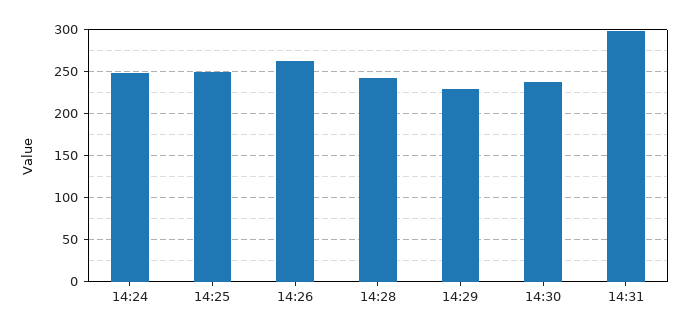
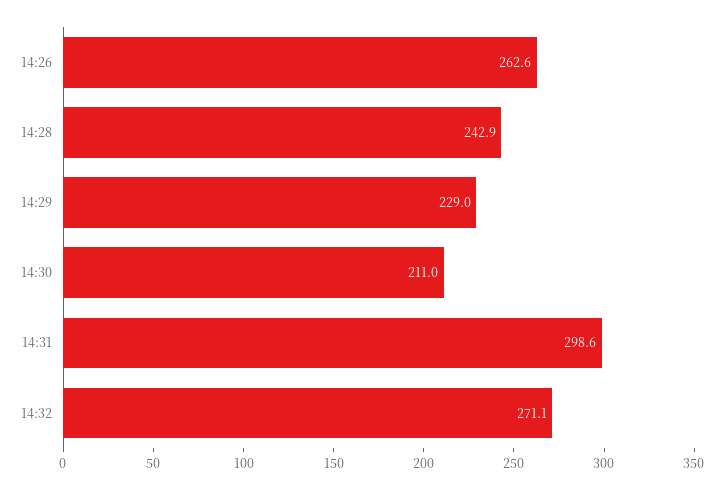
14:24: 250 -> none
14:25: 250 -> none
14:30: 240 -> 211
14:32: none -> 271.1

